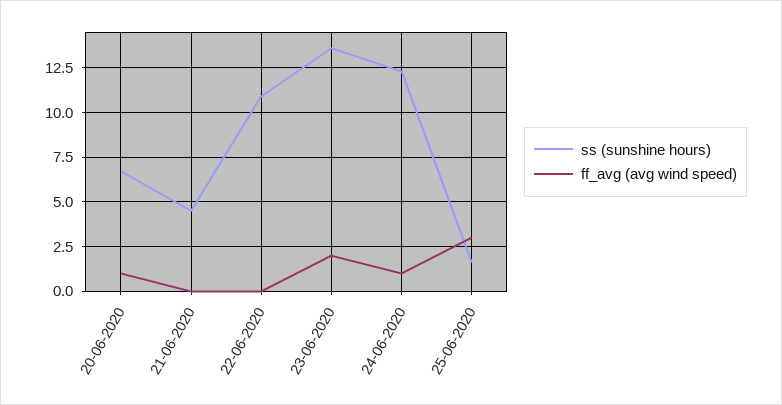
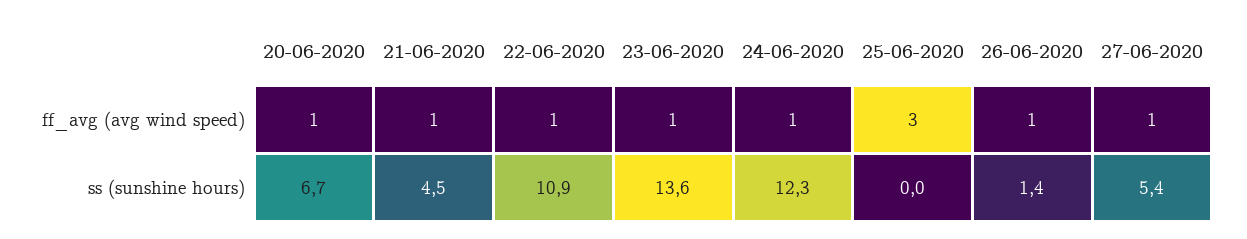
ff_avg (avg wind speed), 21-06-2020: 0 -> 1
ff_avg (avg wind speed), 22-06-2020: 0 -> 1
ff_avg (avg wind speed), 23-06-2020: 2 -> 1
ss (sunshine hours), 25-06-2020: 1.5 -> 0
ff_avg (avg wind speed), 26-06-2020: none -> 1
ff_avg (avg wind speed), 27-06-2020: none -> 1
ss (sunshine hours), 26-06-2020: none -> 1.4
ss (sunshine hours), 27-06-2020: none -> 5.4

